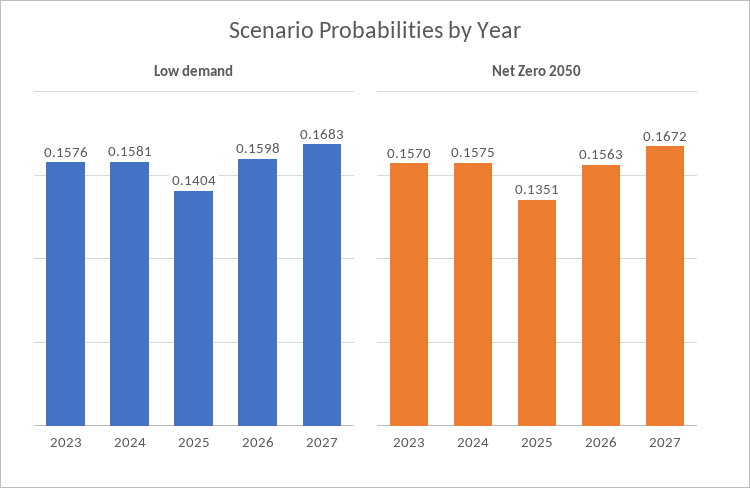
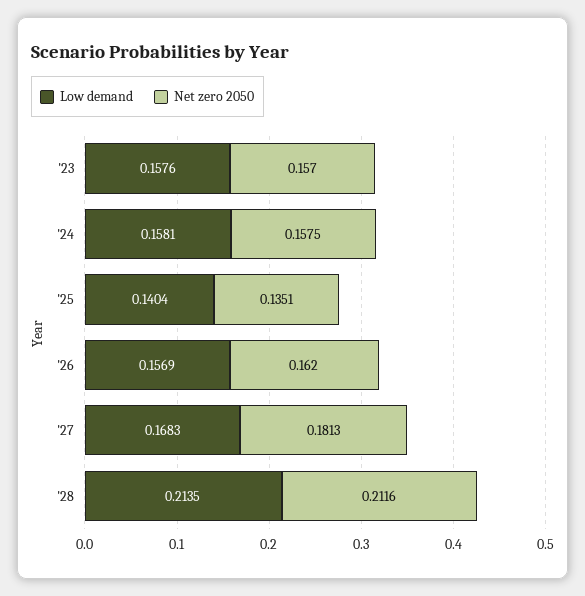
Low demand, 2026: 0.1598 -> 0.1569
Net Zero 2050, 2026: 0.1563 -> 0.162
Net Zero 2050, 2027: 0.1672 -> 0.1813
Low demand, '28: none -> 0.2135
Net Zero 2050, '28: none -> 0.2116

